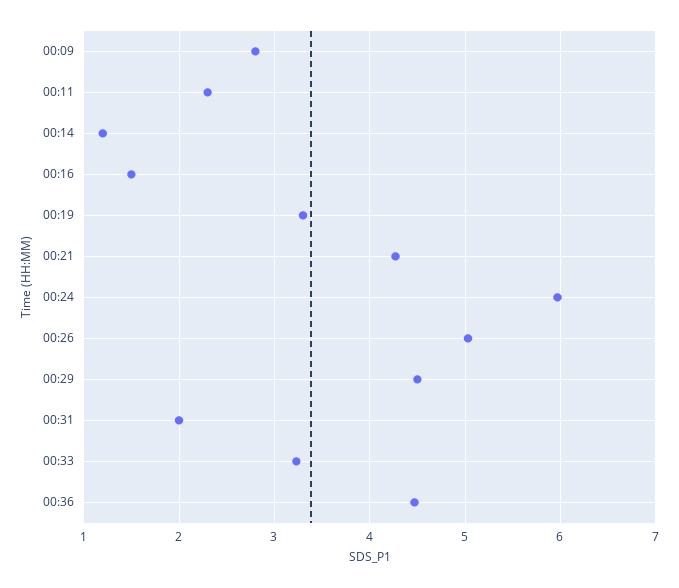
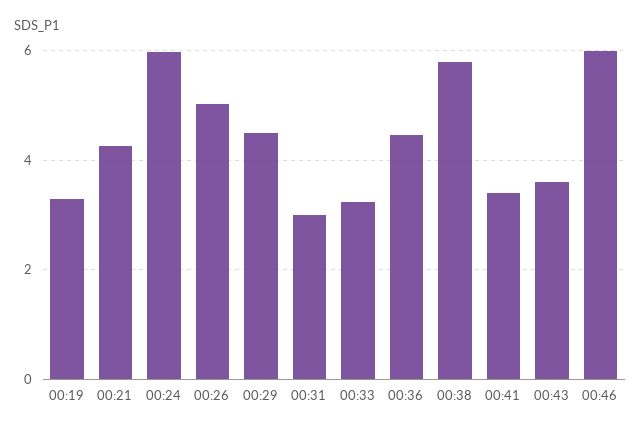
00:09: 2.8 -> none
00:11: 2.3 -> none
00:14: 1.2 -> none
00:16: 1.5 -> none
00:31: 2 -> 3
00:38: none -> 5.8
00:41: none -> 3.4
00:43: none -> 3.6
00:46: none -> 6

